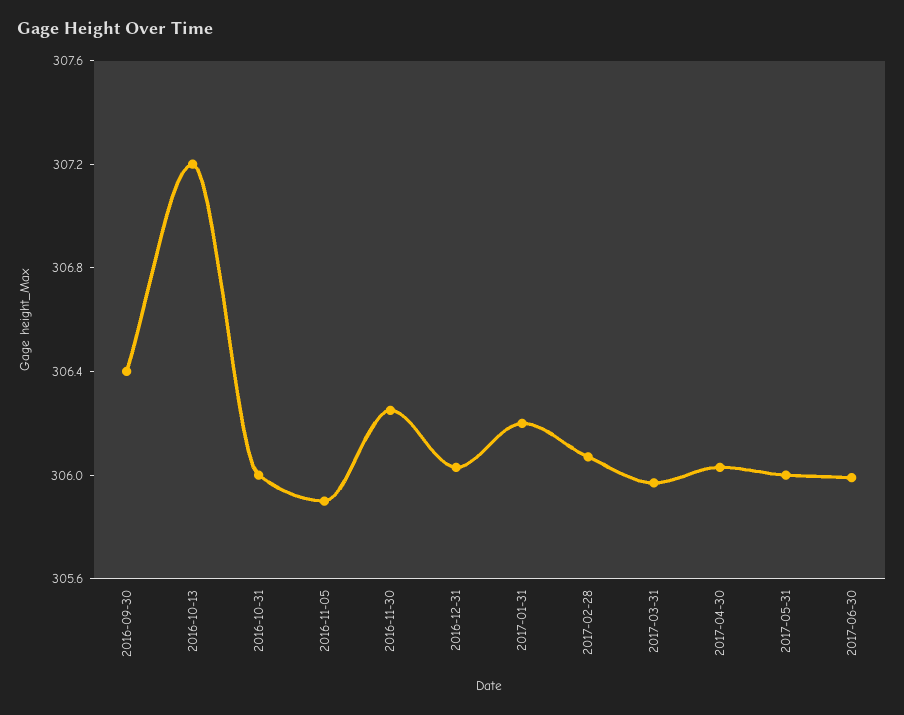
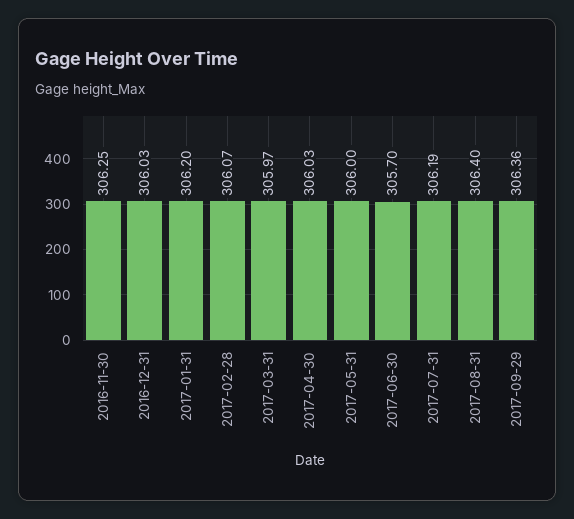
2016-09-30: 306.4 -> none
2016-10-13: 307.2 -> none
2016-10-31: 306 -> none
2016-11-05: 305.9 -> none
2017-06-30: 306 -> 305.7
2017-07-31: none -> 306.19
2017-08-31: none -> 306.4
2017-09-29: none -> 306.36

